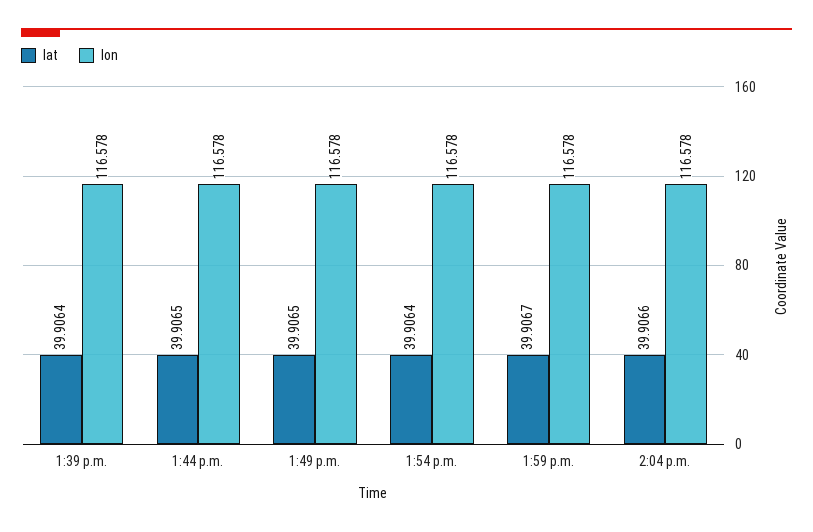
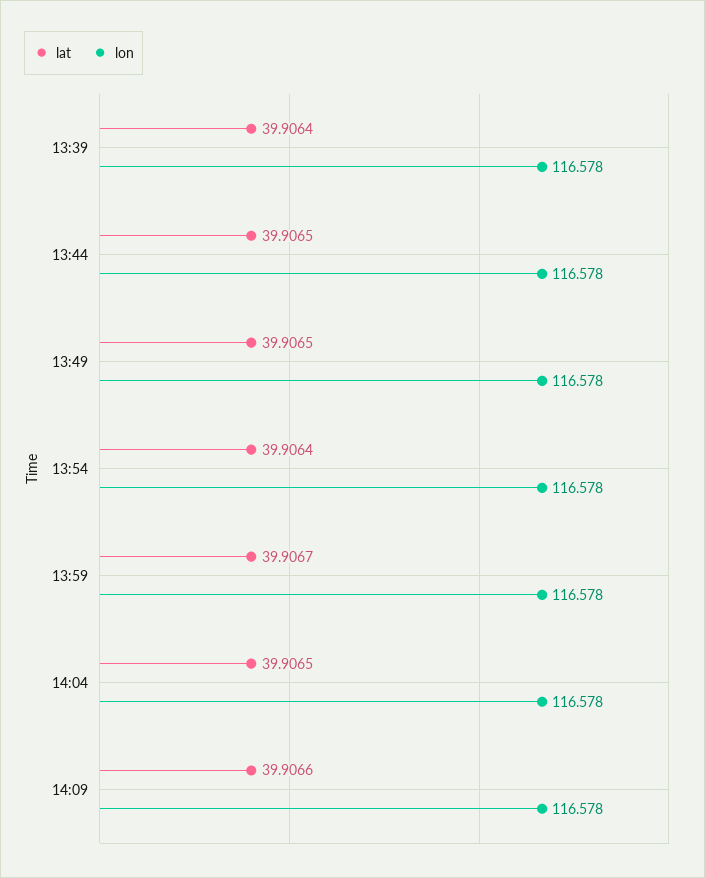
lat, 2:04 p.m.: 39.9066 -> 39.9065
lat, 14:09: none -> 39.9066
lon, 14:09: none -> 116.578

